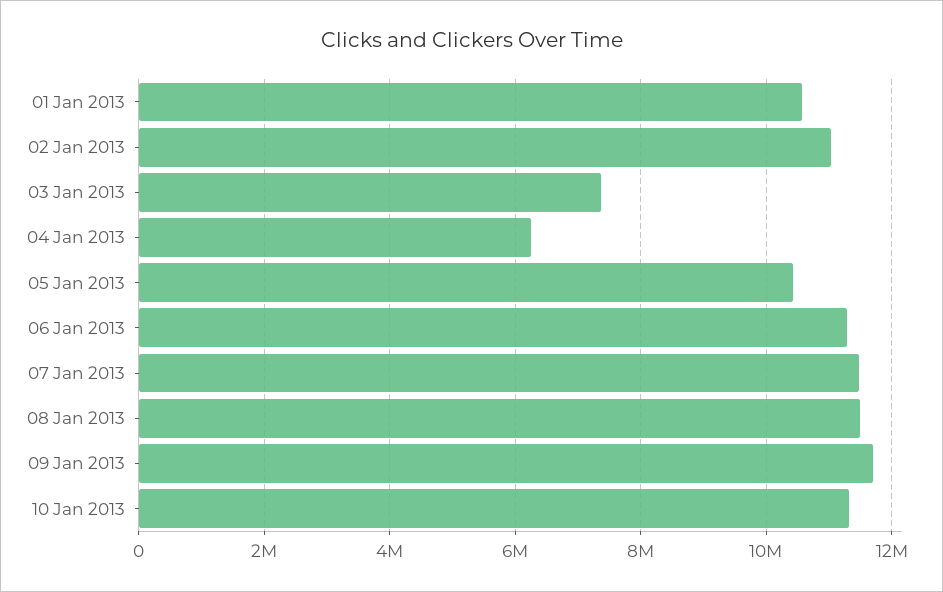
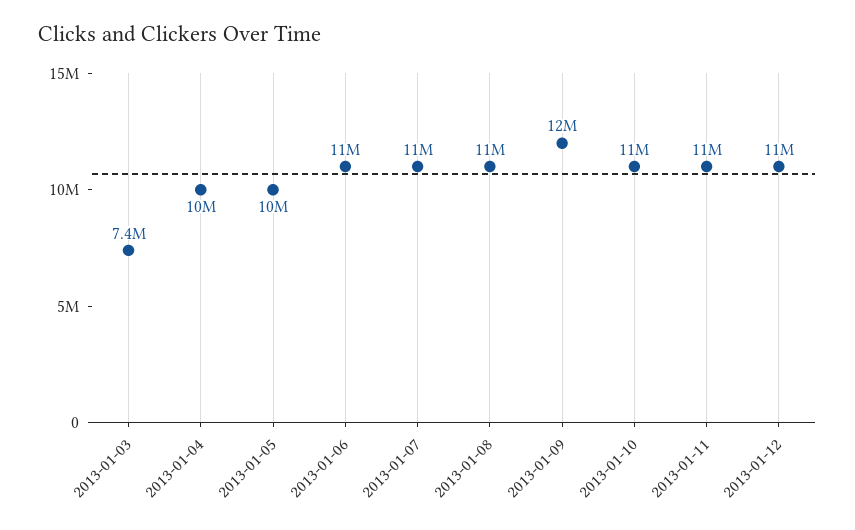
01 Jan 2013: 10600000 -> none
02 Jan 2013: 11000000 -> none
04 Jan 2013: 6200000 -> 10000000
2013-01-11: none -> 11000000
2013-01-12: none -> 11000000

